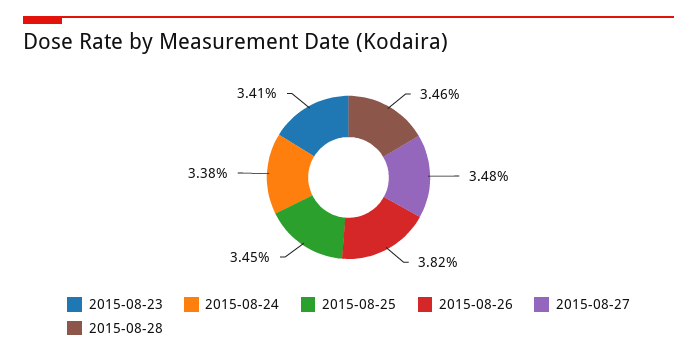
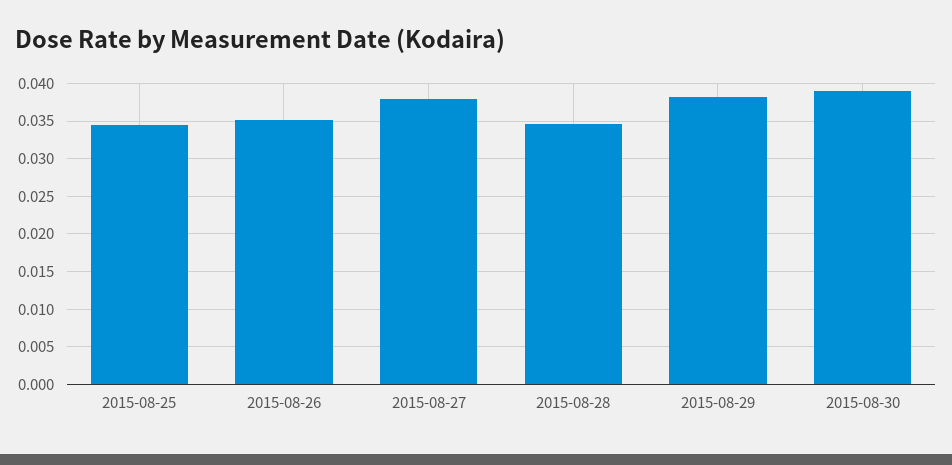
2015-08-23: 0.0341 -> none
2015-08-24: 0.0338 -> none
2015-08-26: 0.0382 -> 0.035
2015-08-27: 0.0348 -> 0.038
2015-08-29: none -> 0.038
2015-08-30: none -> 0.039

